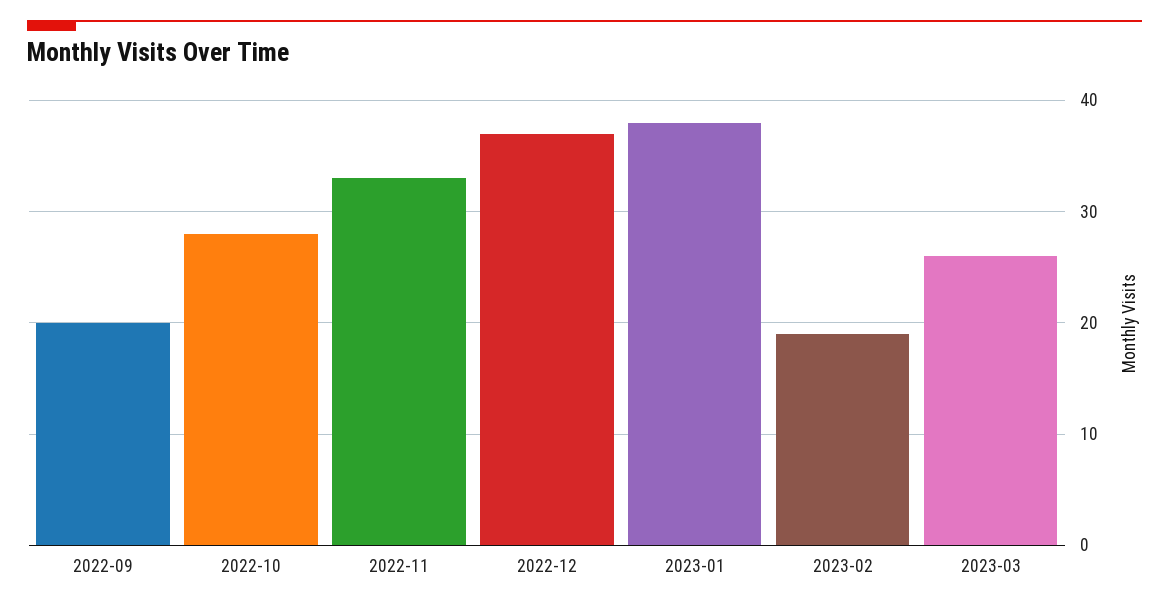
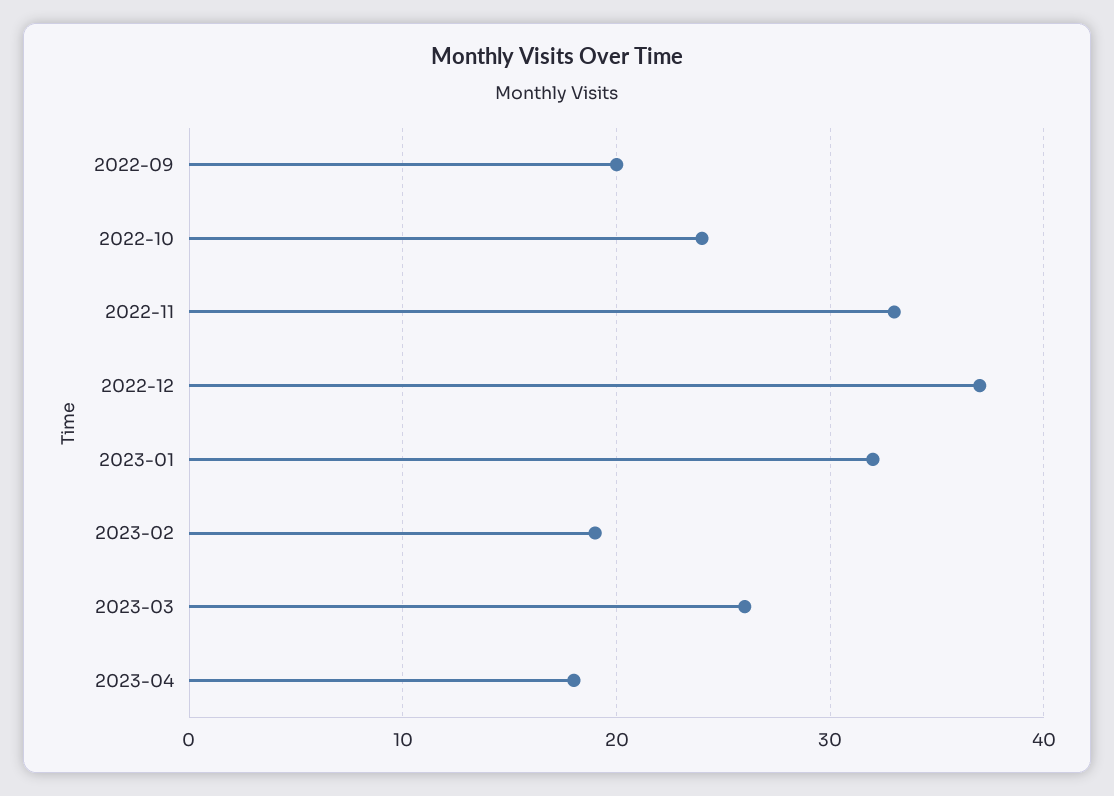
2022-10: 28 -> 24
2023-01: 38 -> 32
2023-04: none -> 18

